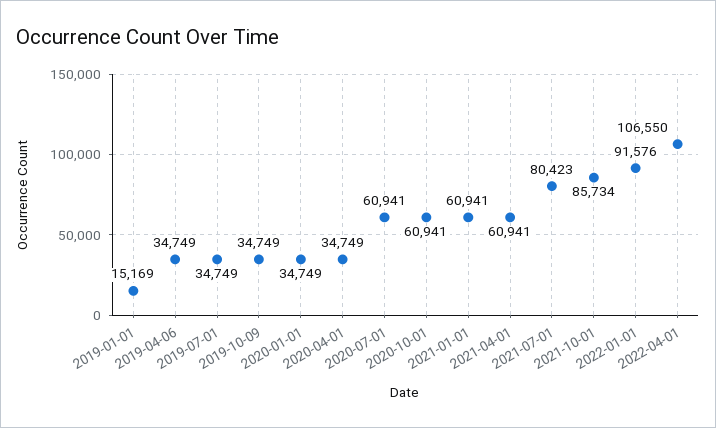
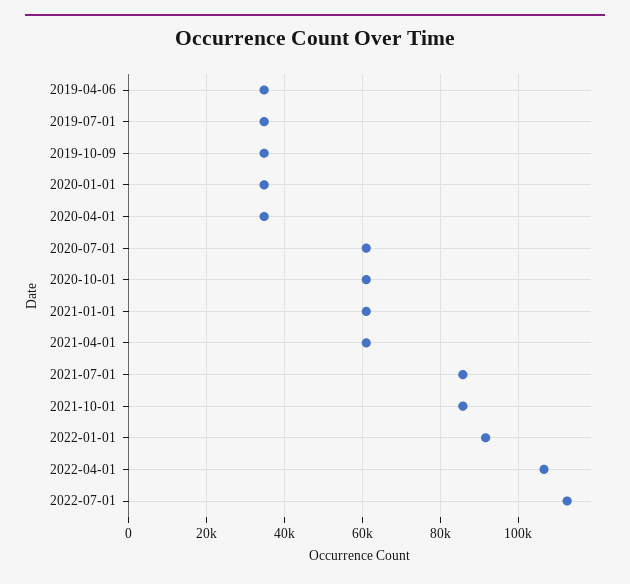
2019-01-01: 15169 -> none
2021-07-01: 80423 -> 86000
2022-07-01: none -> 112000

